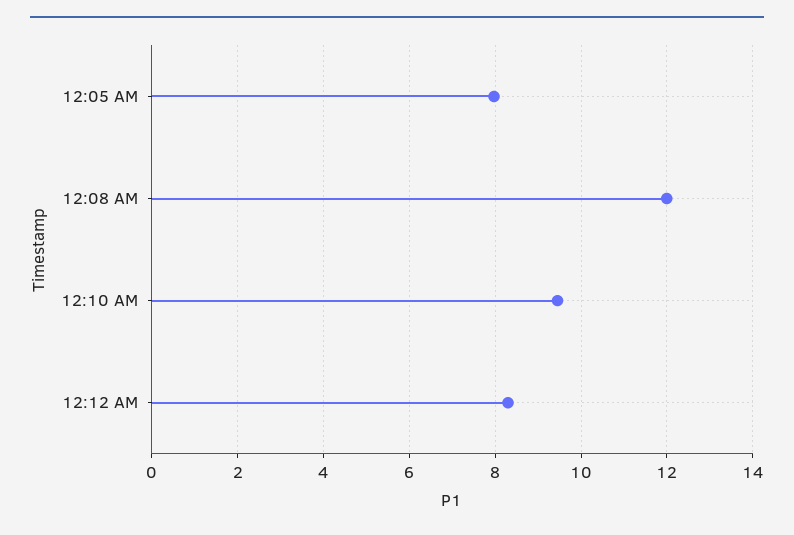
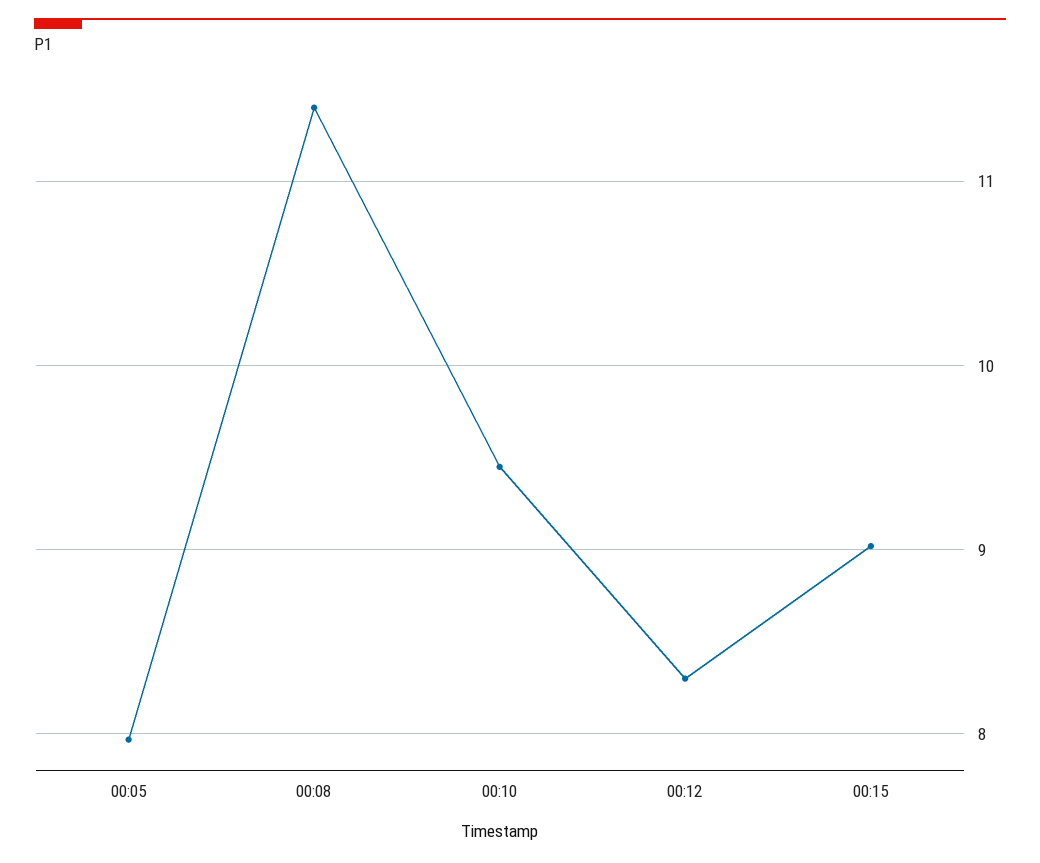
12:08 AM: 12 -> 11.4
00:15: none -> 9

